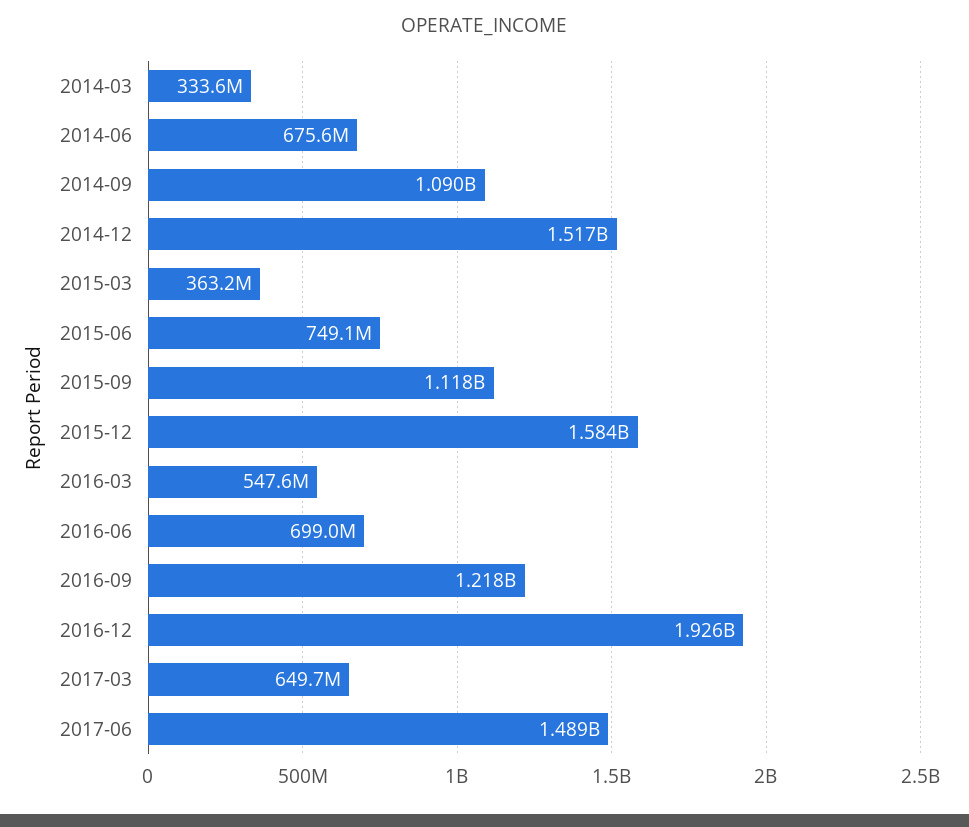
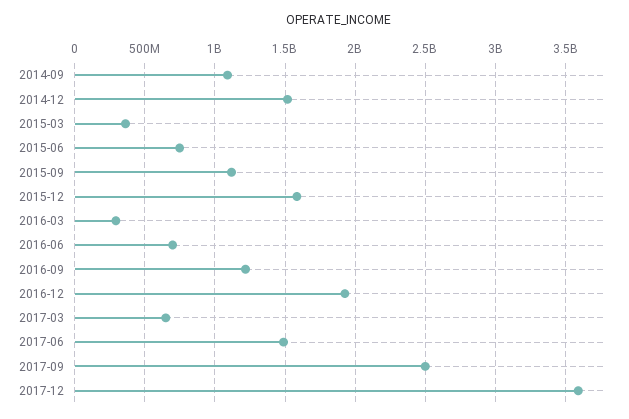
2014-03: 333600000 -> none
2014-06: 675600000 -> none
2016-03: 547600000 -> 300000000
2017-09: none -> 2500000000
2017-12: none -> 3600000000

